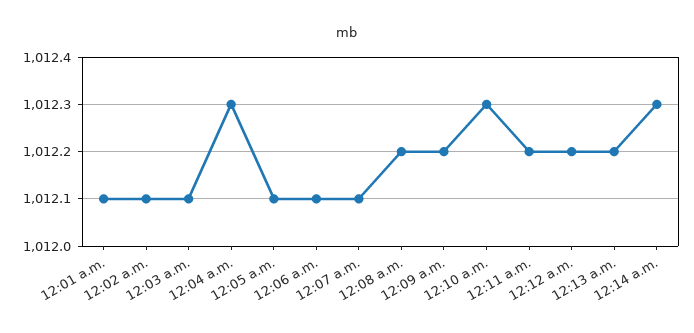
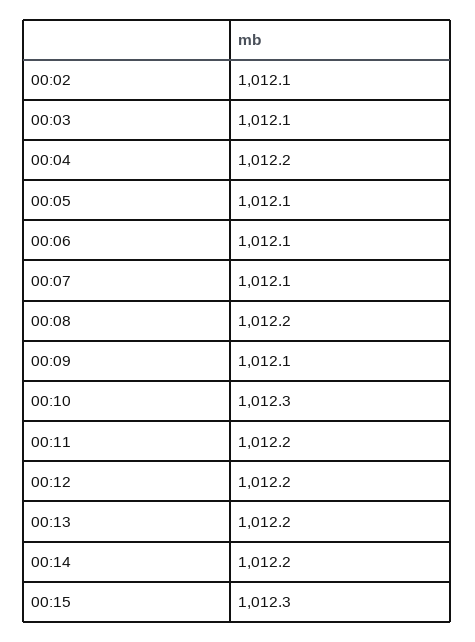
12:01 a.m.: 1012.1 -> none
12:04 a.m.: 1012.3 -> 1012.2
12:09 a.m.: 1012.2 -> 1012.1
12:14 a.m.: 1012.3 -> 1012.2
00:15: none -> 1012.3

